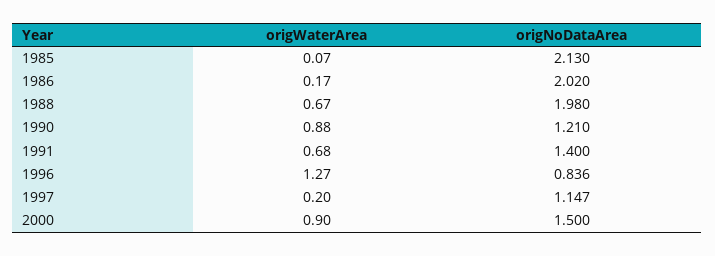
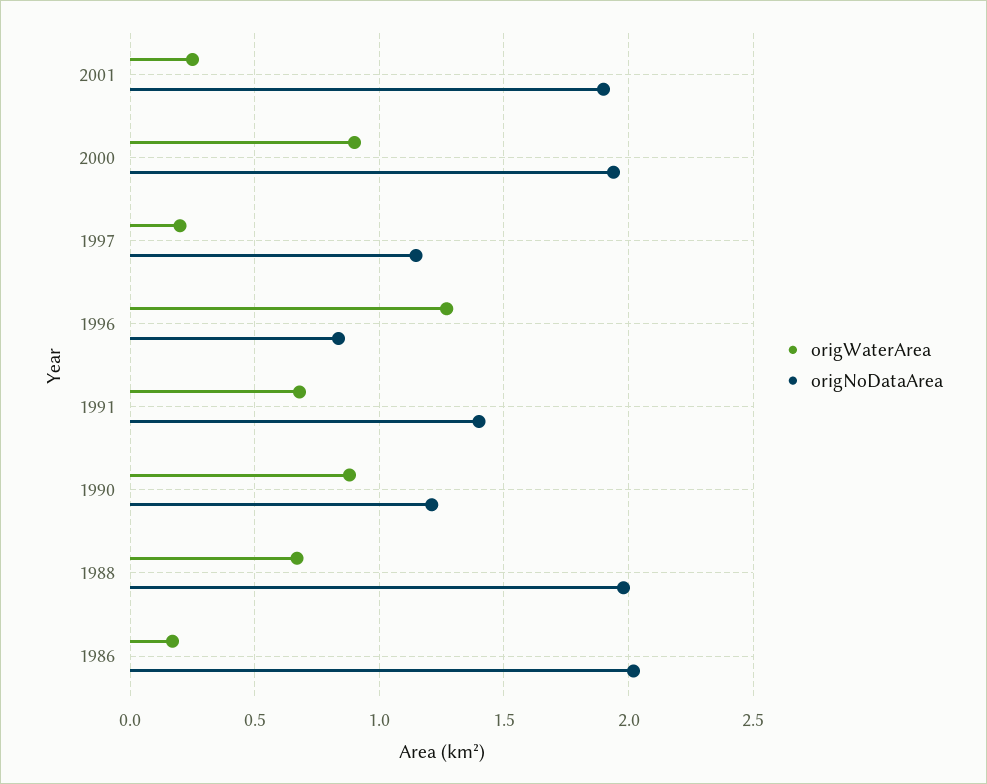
origWaterArea, 1985: 0.07 -> none
origNoDataArea, 1985: 2.13 -> none
origNoDataArea, 2000: 1.5 -> 1.95
origWaterArea, 2001: none -> 0.25
origNoDataArea, 2001: none -> 1.9

